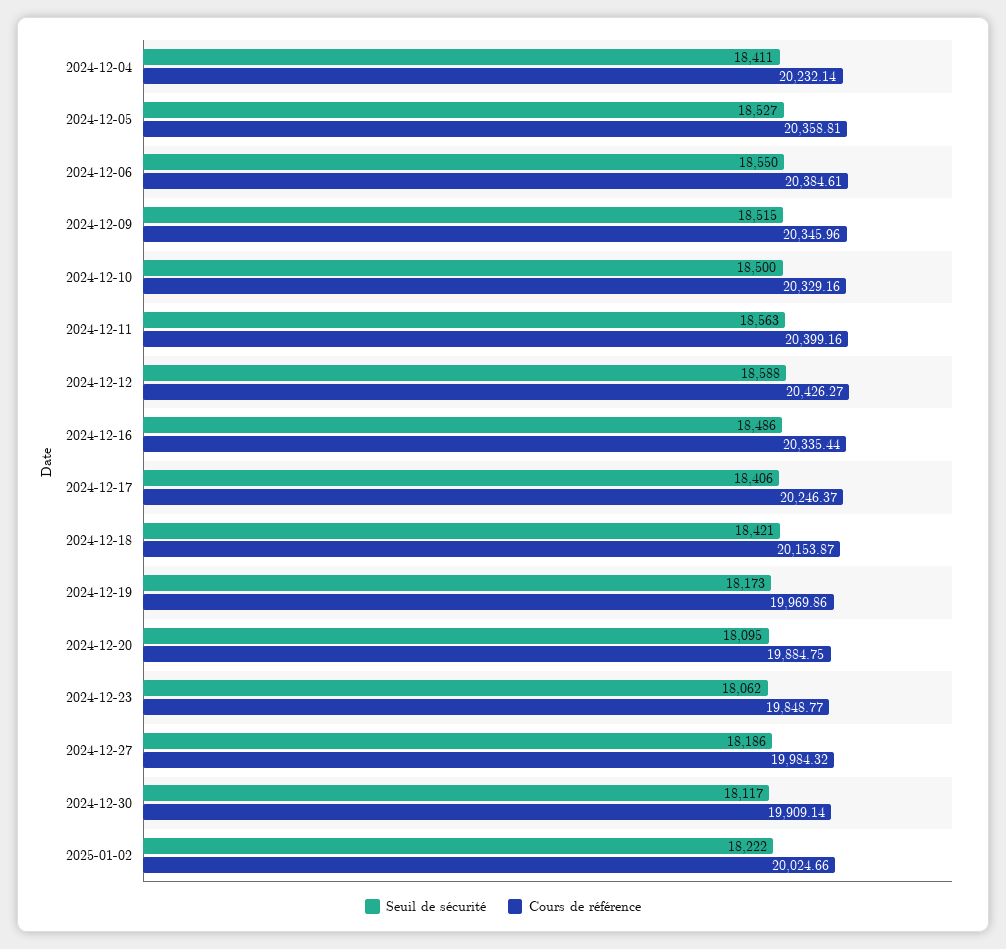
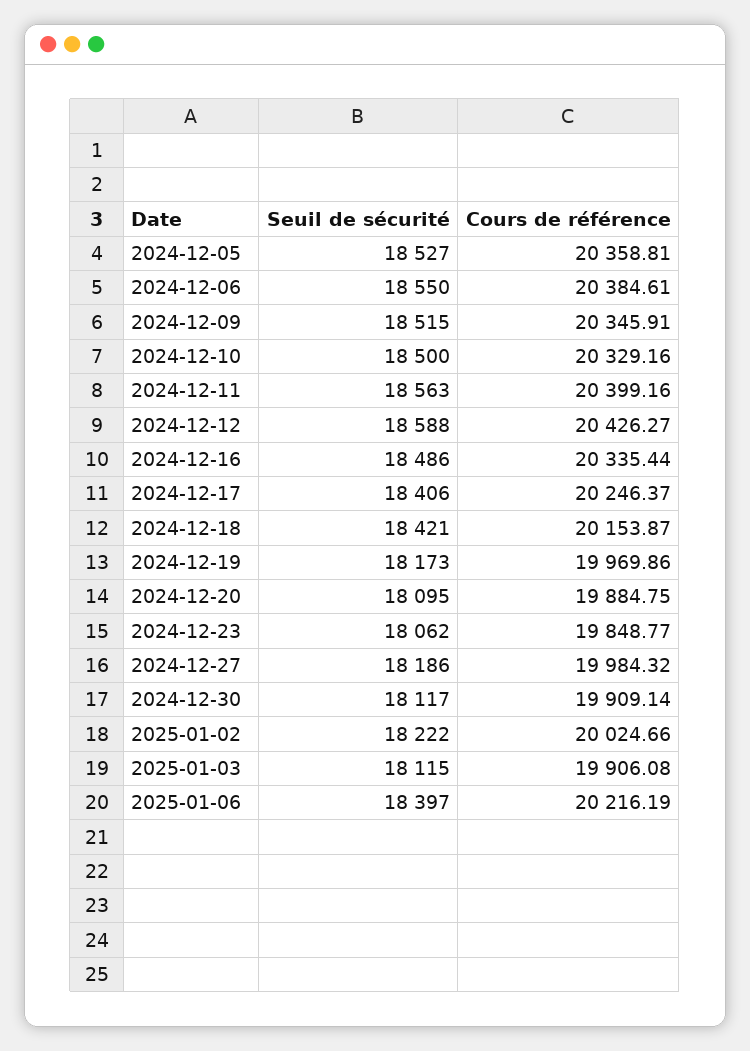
Seuil de sécurité, 2024-12-04: 18411 -> none
Cours de référence, 2024-12-04: 20232.14 -> none
Cours de référence, 2024-12-09: 20345.96 -> 20345.91
Seuil de sécurité, 2025-01-03: none -> 18115
Cours de référence, 2025-01-03: none -> 19906.08
Seuil de sécurité, 2025-01-06: none -> 18397
Cours de référence, 2025-01-06: none -> 20216.19

